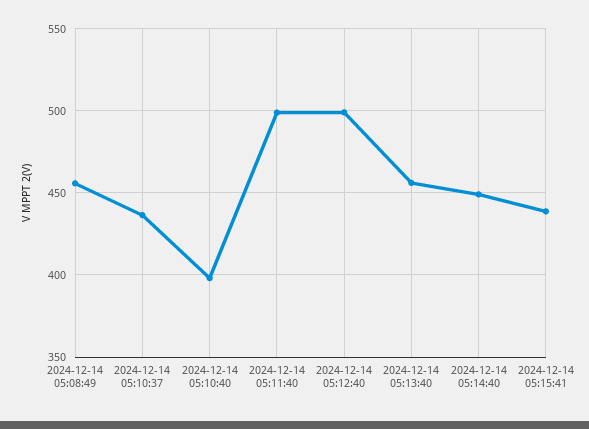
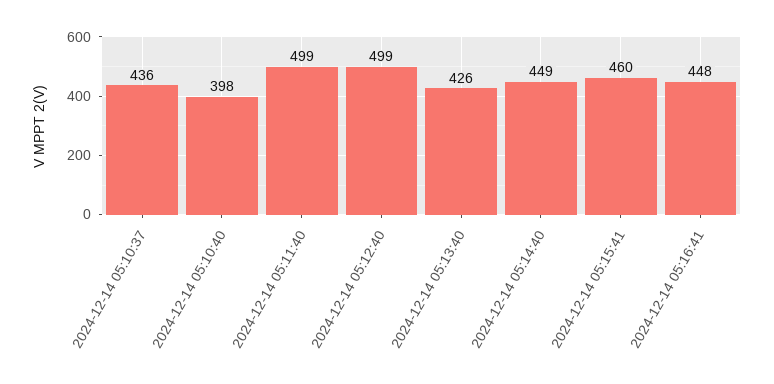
2024-12-14 05:08:49: 455 -> none
2024-12-14 05:13:40: 455 -> 426
2024-12-14 05:15:41: 440 -> 460
2024-12-14 05:16:41: none -> 448

